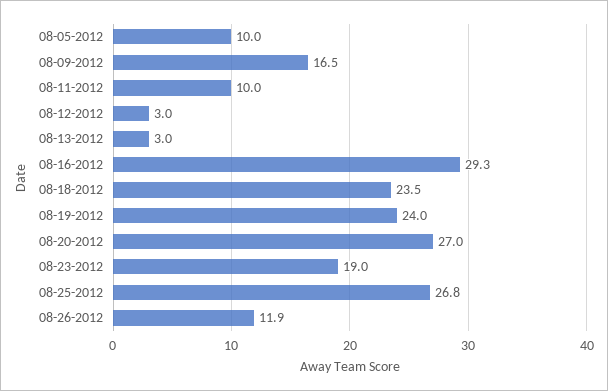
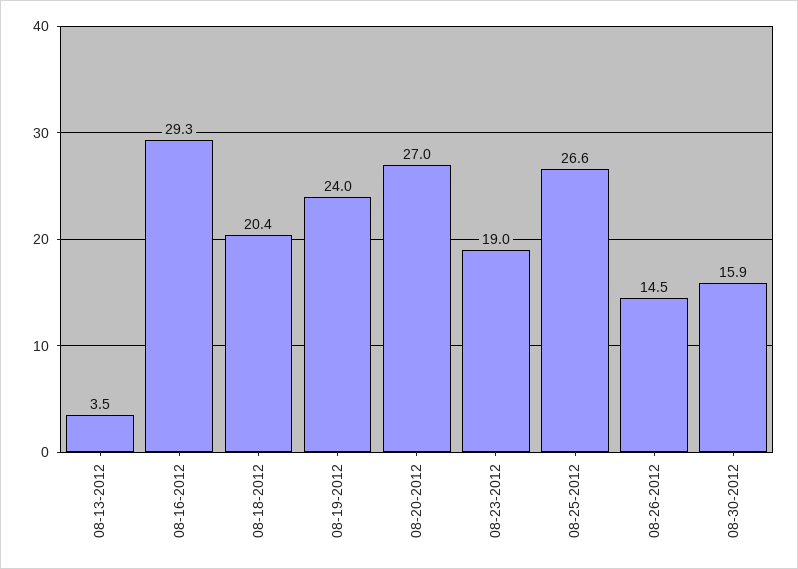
08-05-2012: 10 -> none
08-09-2012: 16.5 -> none
08-11-2012: 10 -> none
08-12-2012: 3 -> none
08-13-2012: 3 -> 3.5
08-18-2012: 23.5 -> 20.4
08-25-2012: 26.8 -> 26.6
08-26-2012: 11.9 -> 14.5
08-30-2012: none -> 15.9

